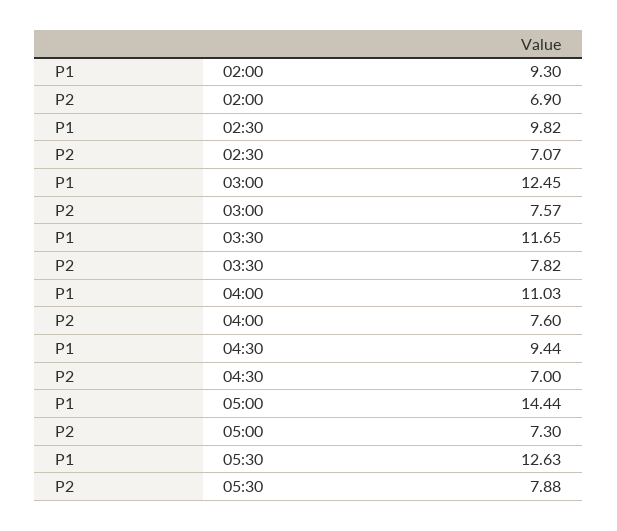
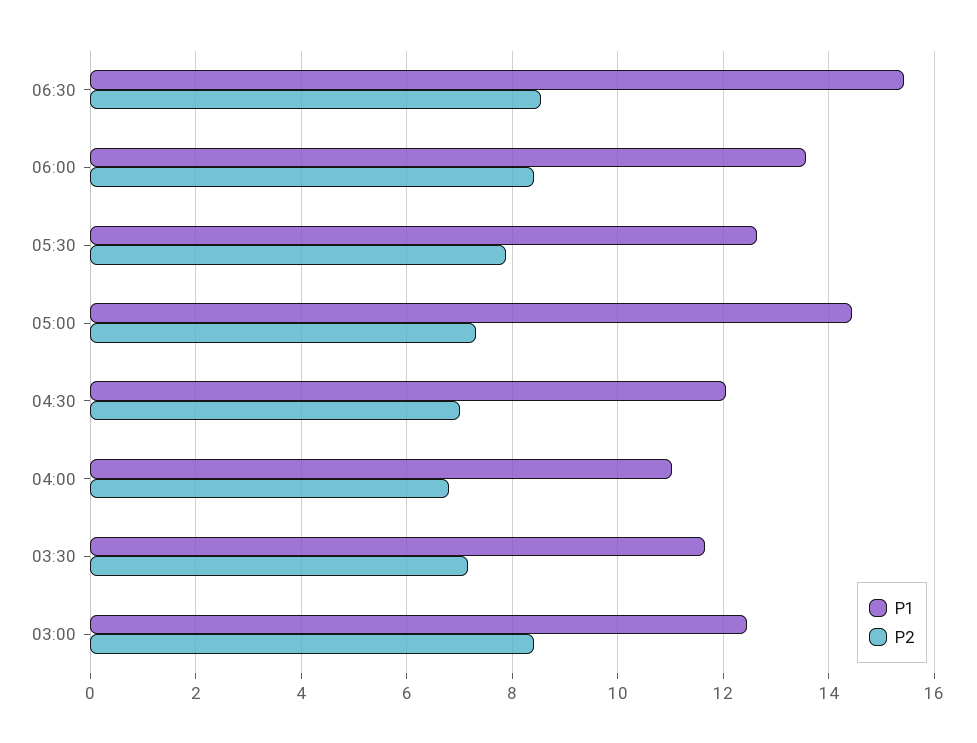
P1, 02:00: 9.3 -> none
P2, 02:00: 6.9 -> none
P1, 02:30: 9.82 -> none
P2, 02:30: 7.07 -> none
P2, 03:00: 7.57 -> 8.4
P2, 03:30: 7.82 -> 7.2
P2, 04:00: 7.6 -> 6.8
P1, 04:30: 9.44 -> 12
P1, 06:30: none -> 15.4
P2, 06:30: none -> 8.6
P1, 06:00: none -> 13.6
P2, 06:00: none -> 8.4

